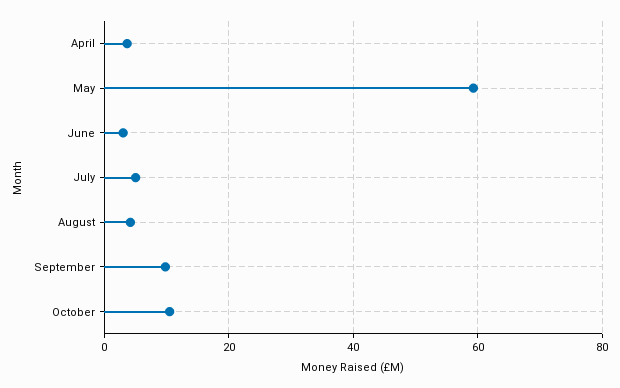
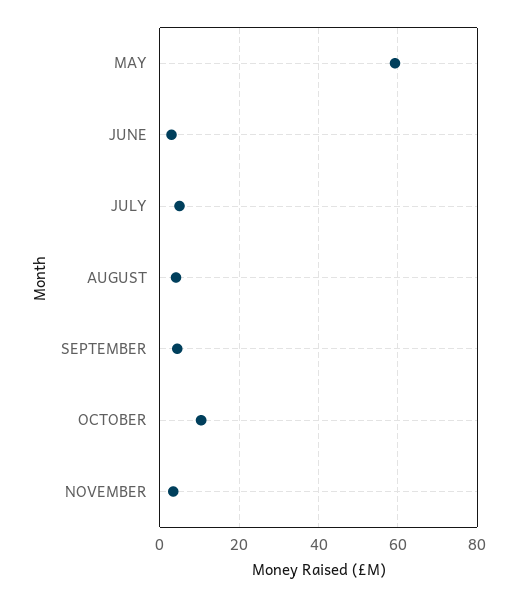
April: 4 -> none
September: 10 -> 4
NOVEMBER: none -> 4

